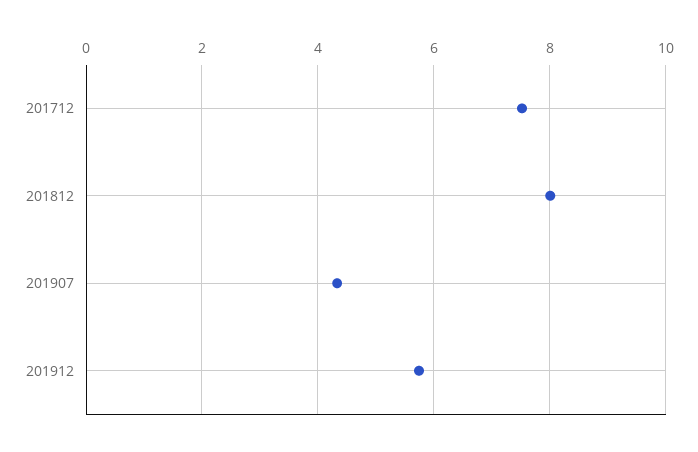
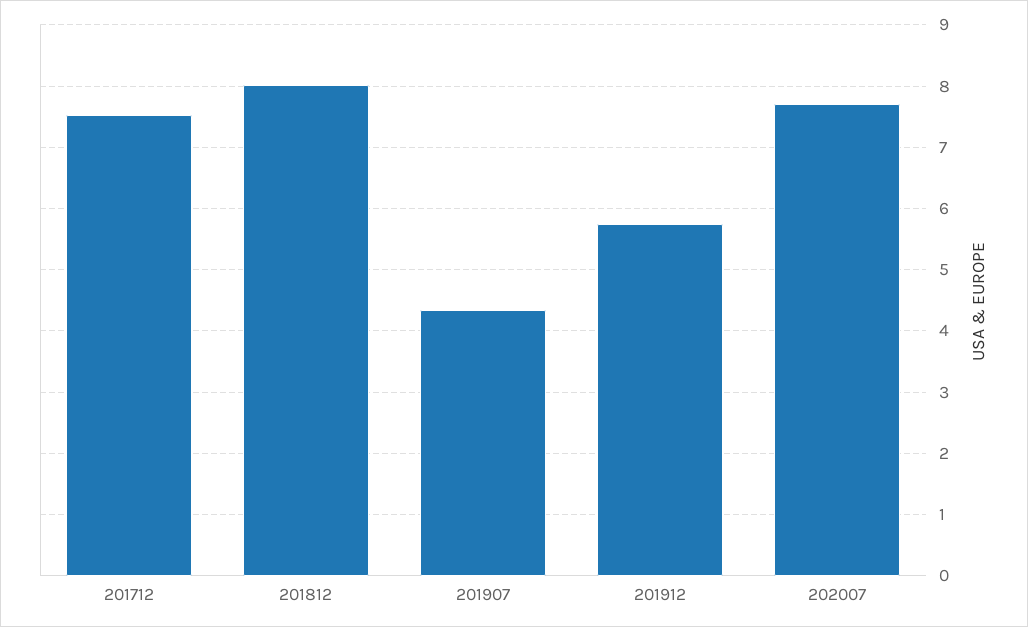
202007: none -> 7.7

